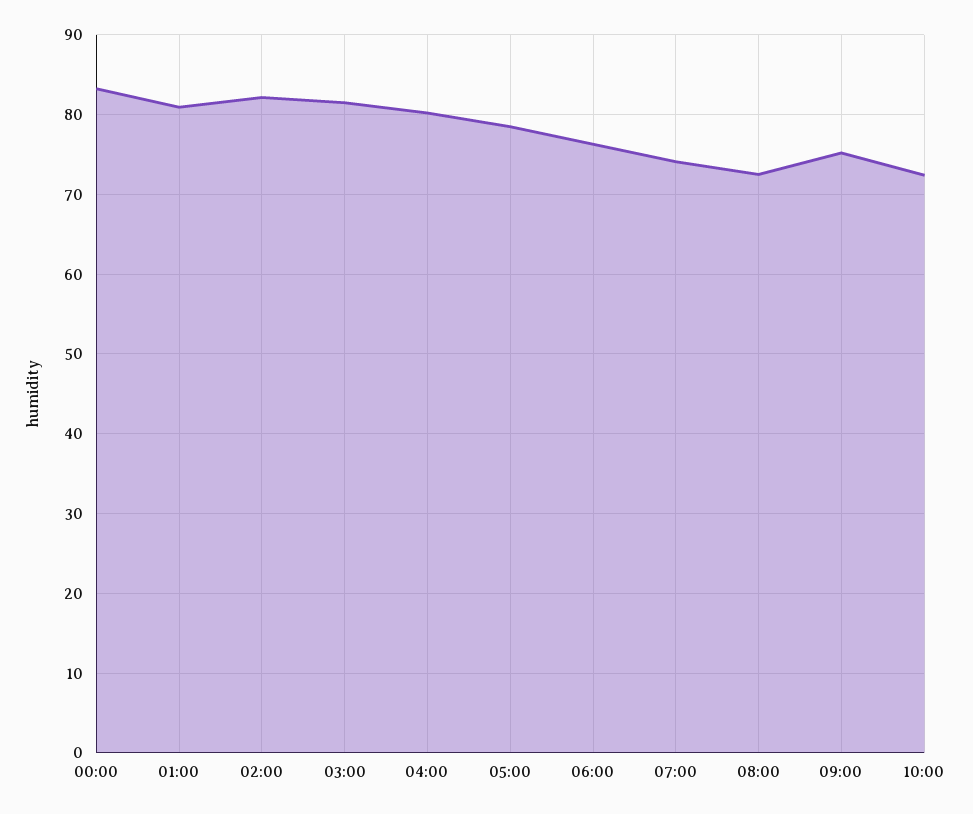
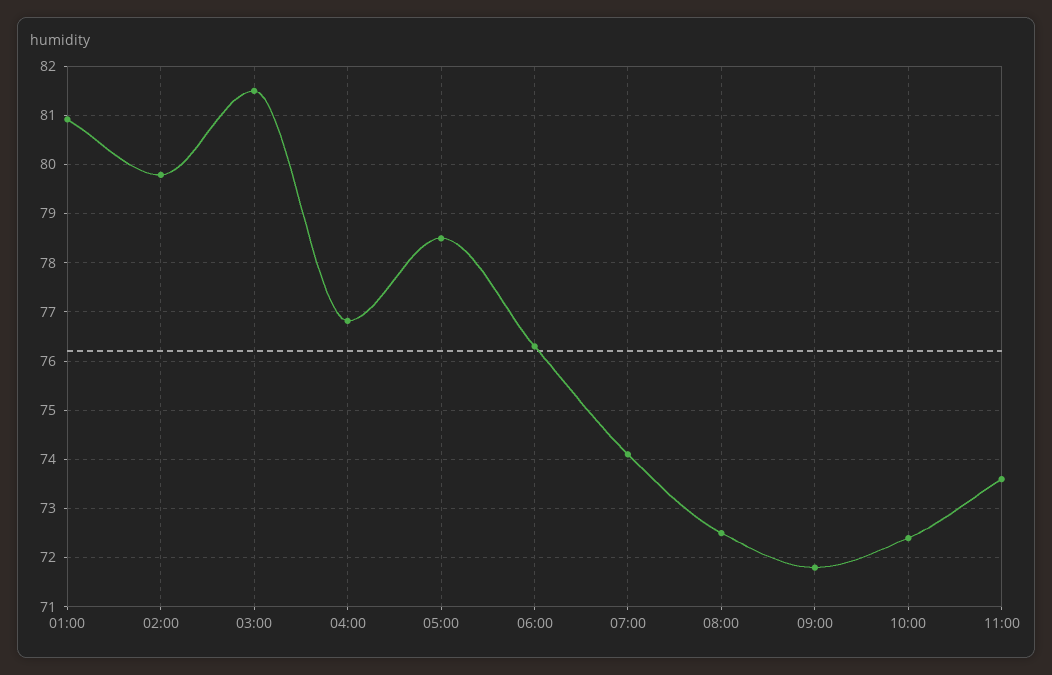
00:00: 83 -> none
02:00: 82 -> 79.8
04:00: 80 -> 76.8
09:00: 75 -> 71.8
11:00: none -> 73.6

